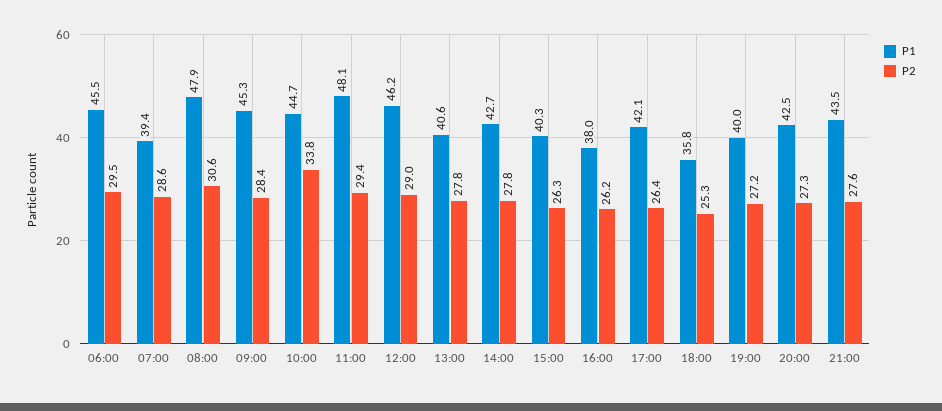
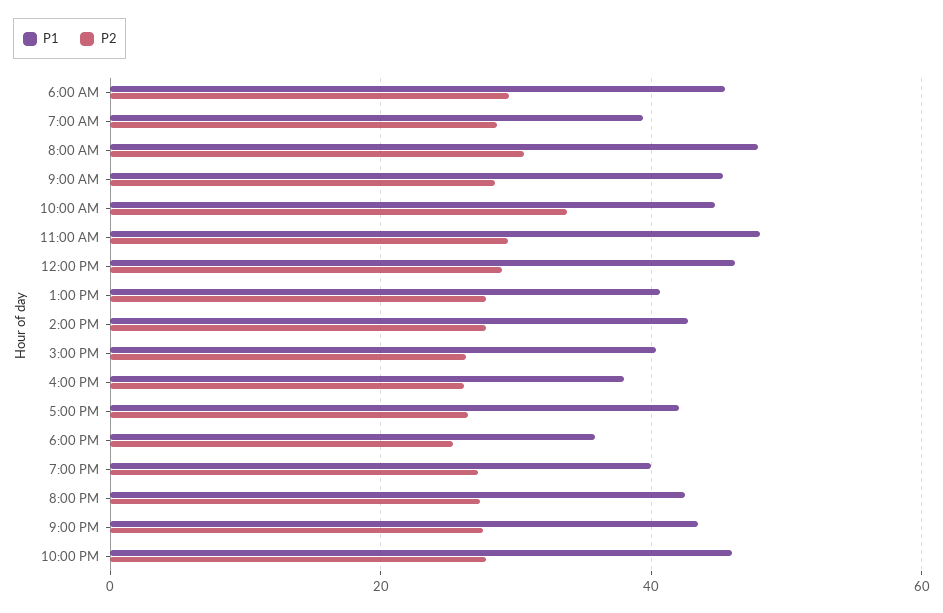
P1, 10:00 PM: none -> 46
P2, 10:00 PM: none -> 28

